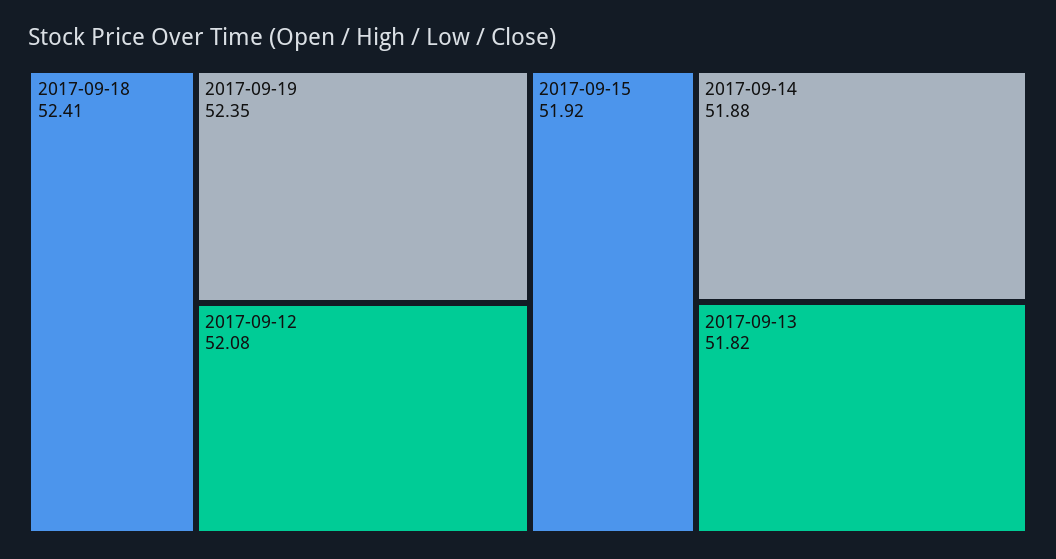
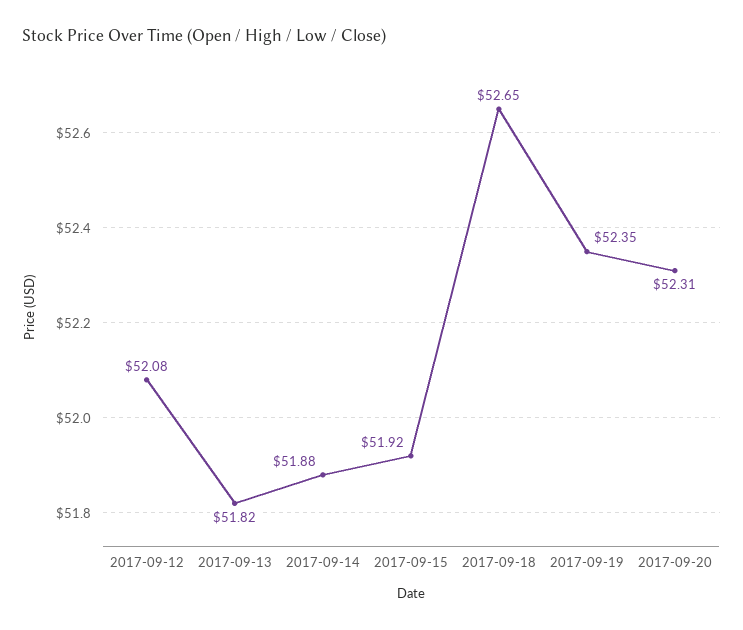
2017-09-18: 52.41 -> 52.65
2017-09-20: none -> 52.31

